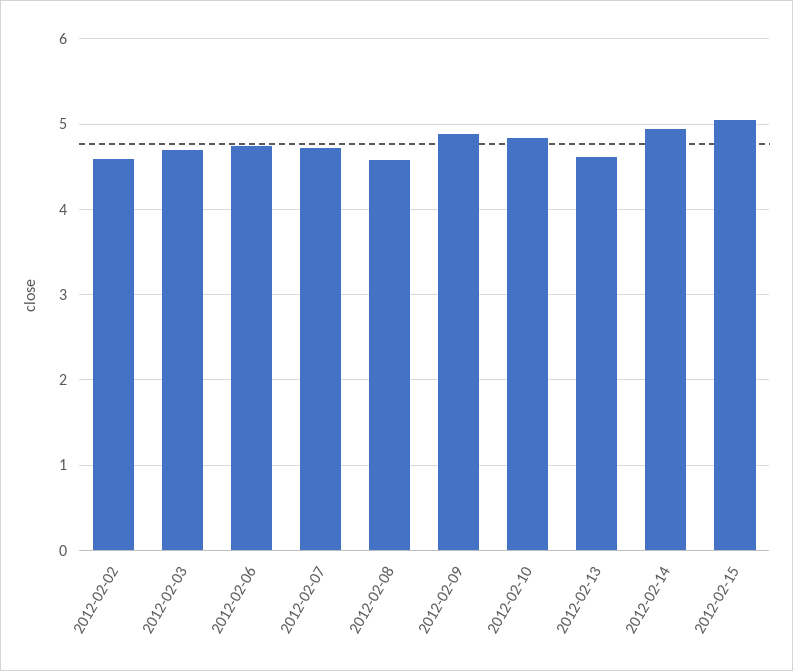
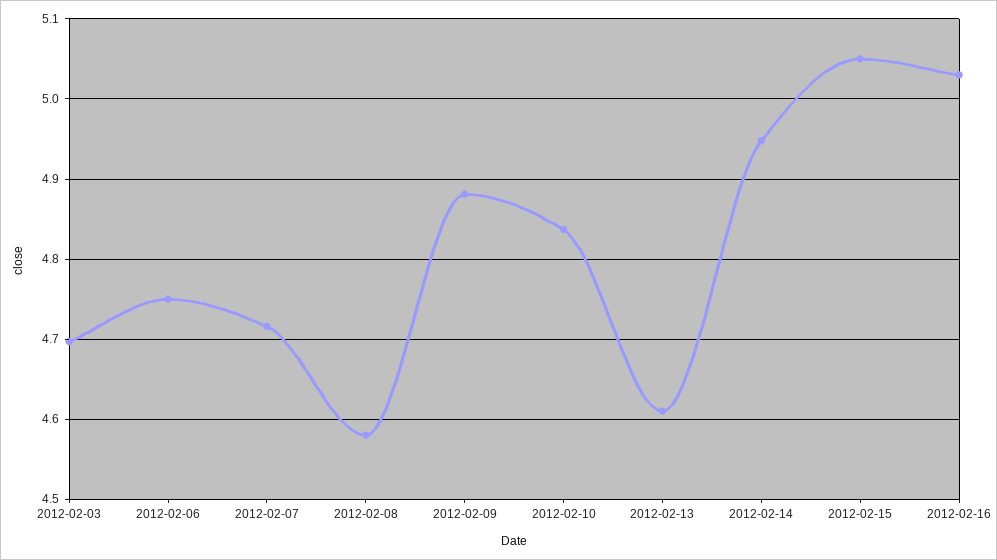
2012-02-02: 4.6 -> none
2012-02-16: none -> 5.03

